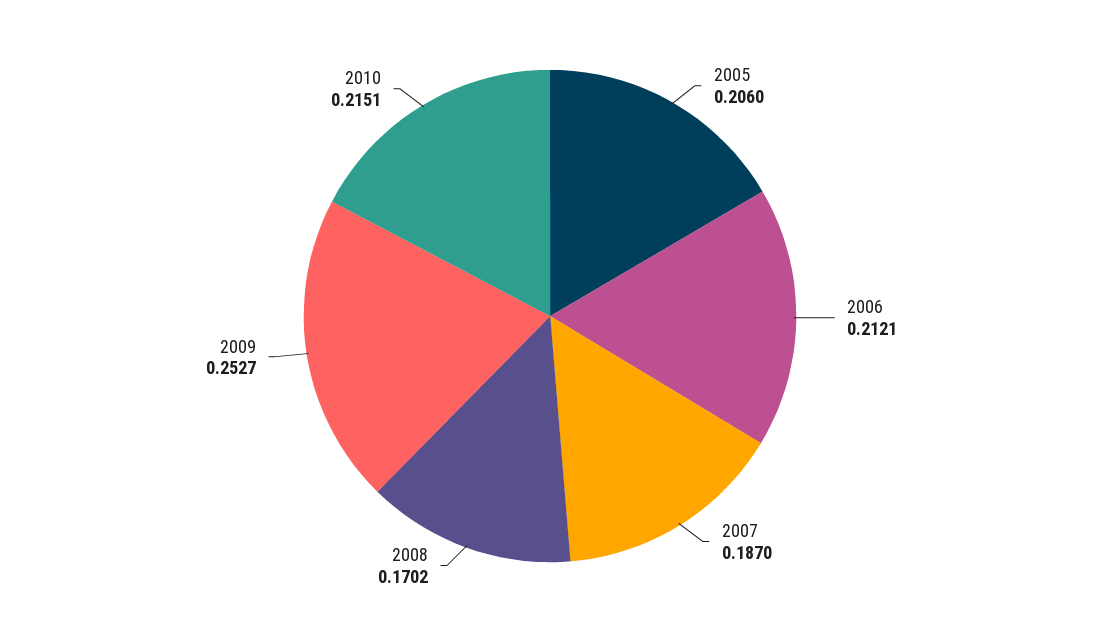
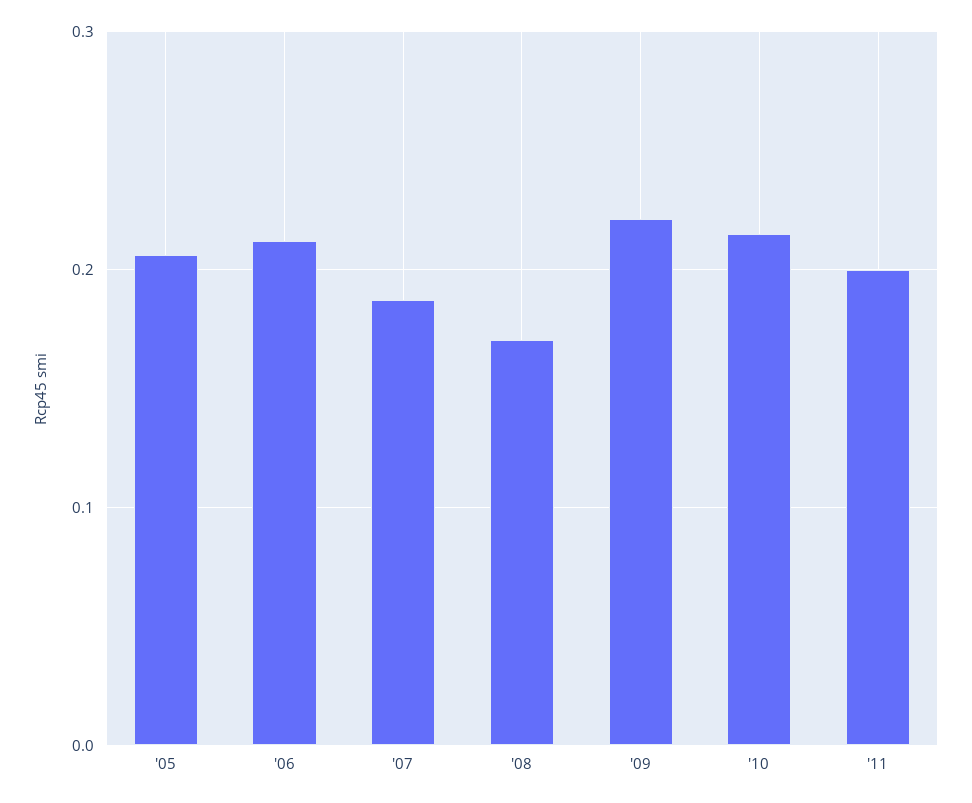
2009: 0.2527 -> 0.22
'11: none -> 0.2

